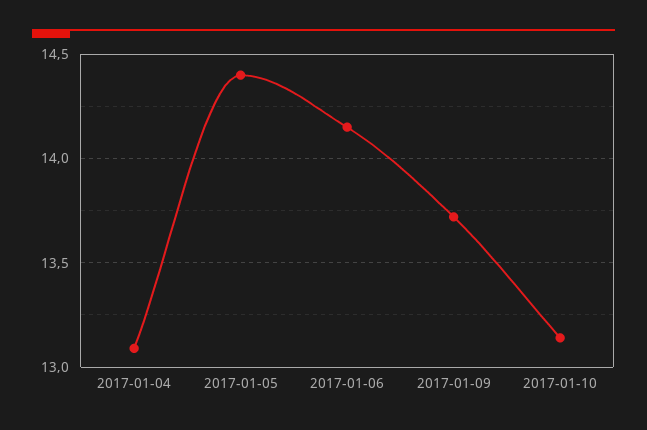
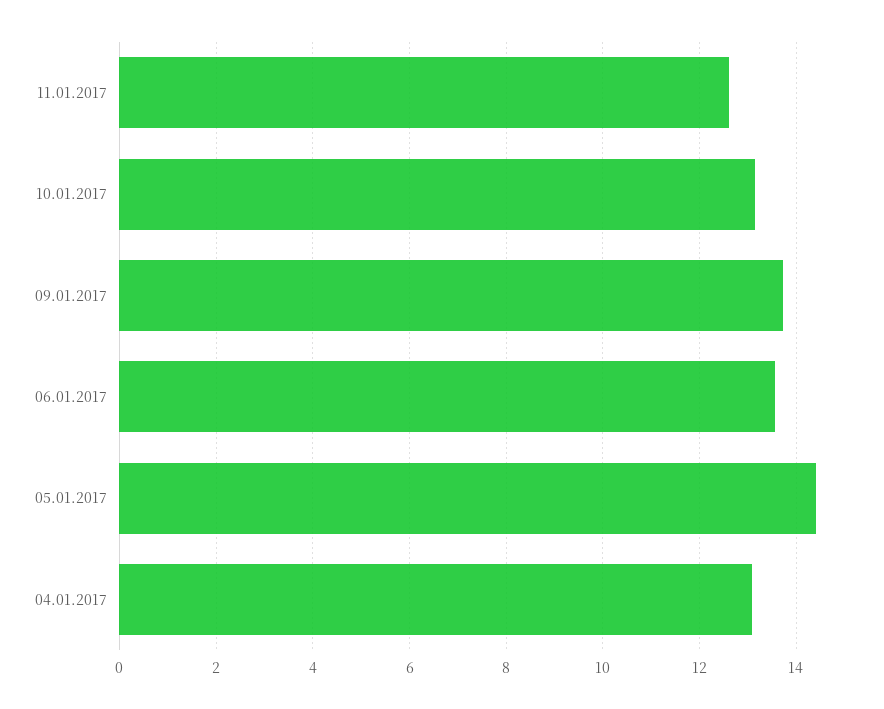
2017-01-06: 14.15 -> 13.6
11.01.2017: none -> 12.6

